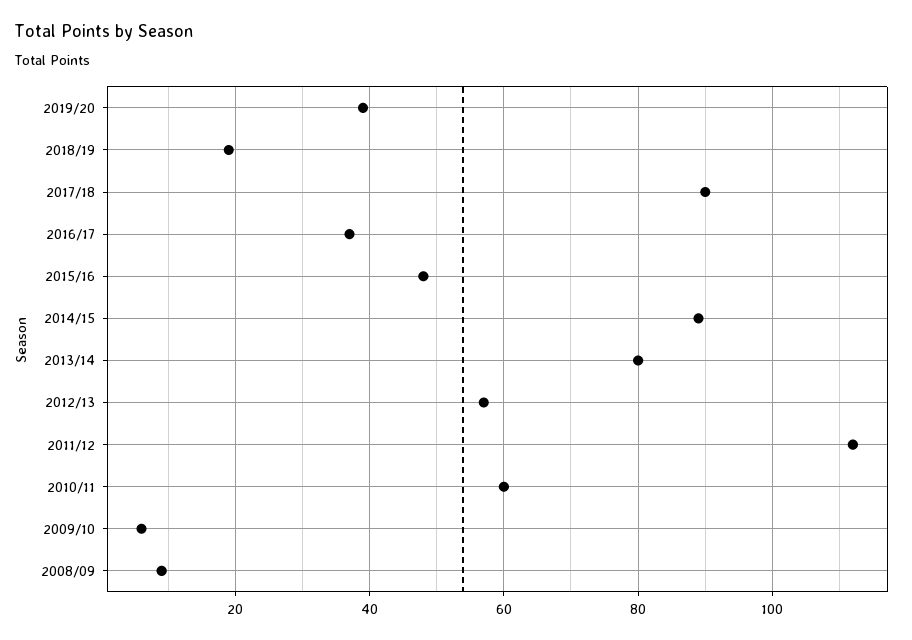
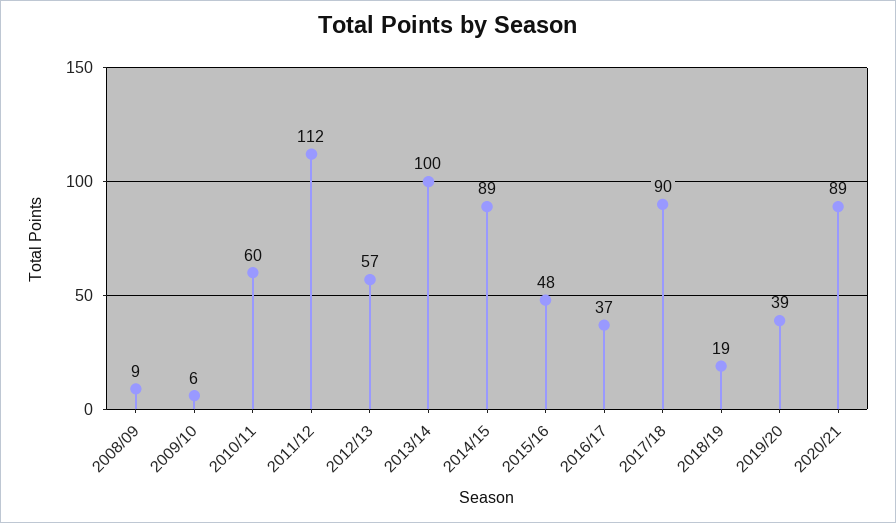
2013/14: 80 -> 100
2020/21: none -> 89

